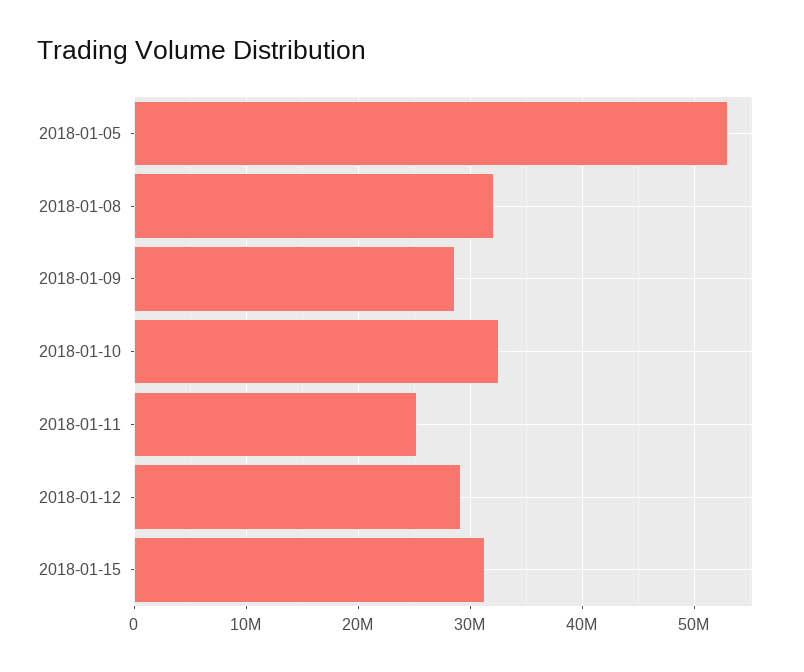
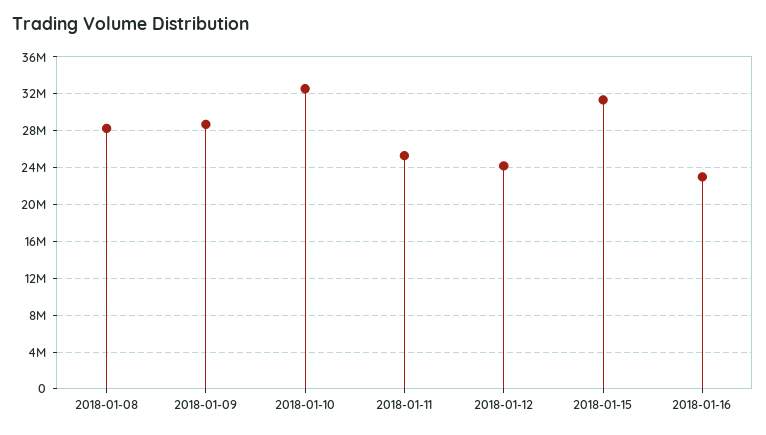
2018-01-05: 53000000 -> none
2018-01-08: 32000000 -> 28000000
2018-01-12: 29000000 -> 24000000
2018-01-16: none -> 23000000

